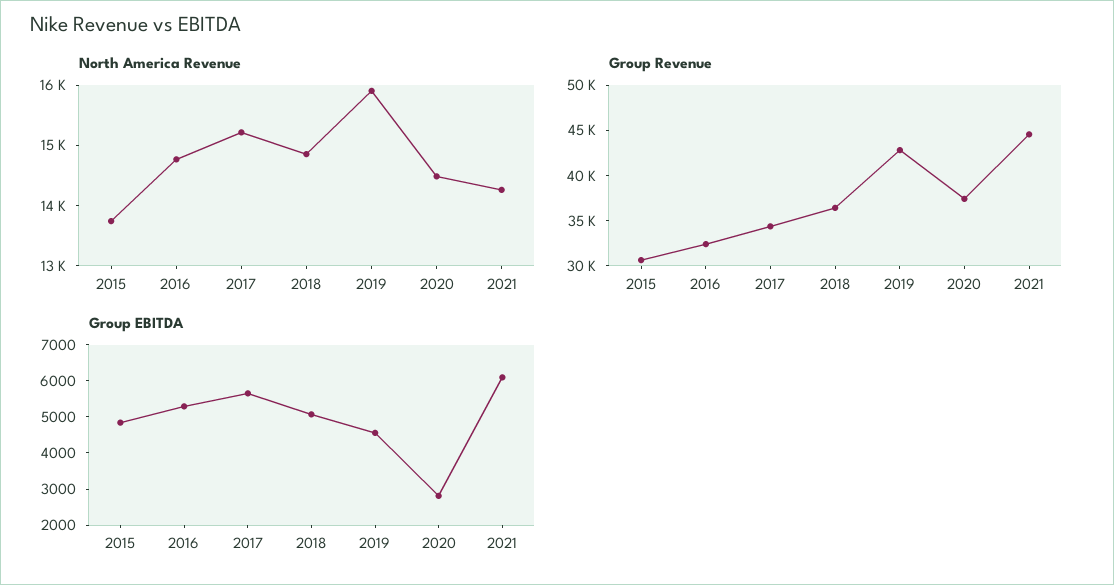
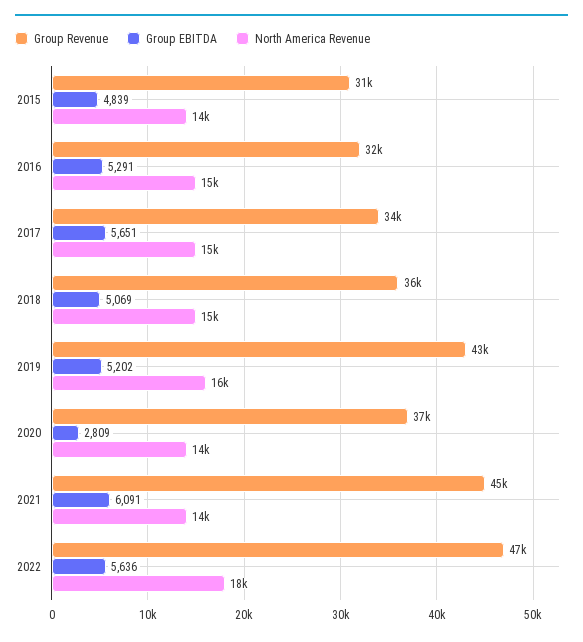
Group EBITDA, 2019: 4500 -> 5202
Group Revenue, 2022: none -> 47000
Group EBITDA, 2022: none -> 5636
North America Revenue, 2022: none -> 18000

